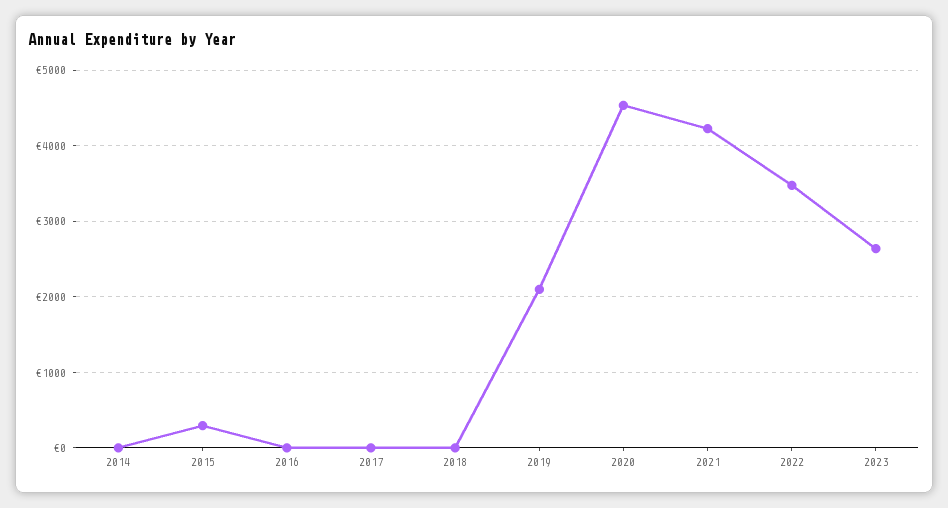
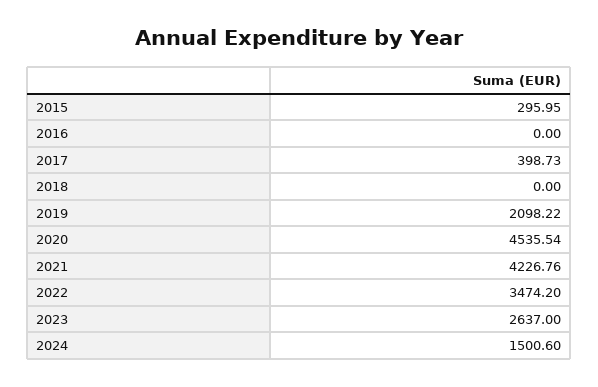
2014: 0 -> none
2017: 0 -> 398.73
2024: none -> 1500.6

